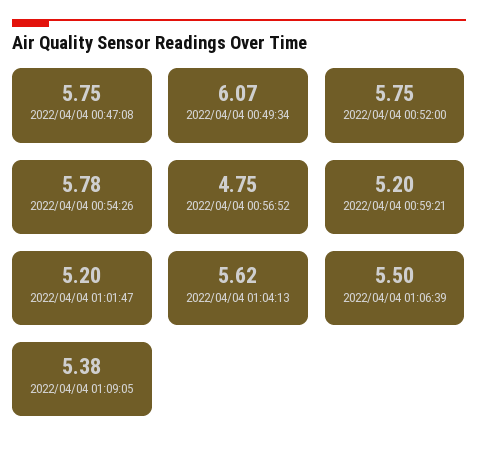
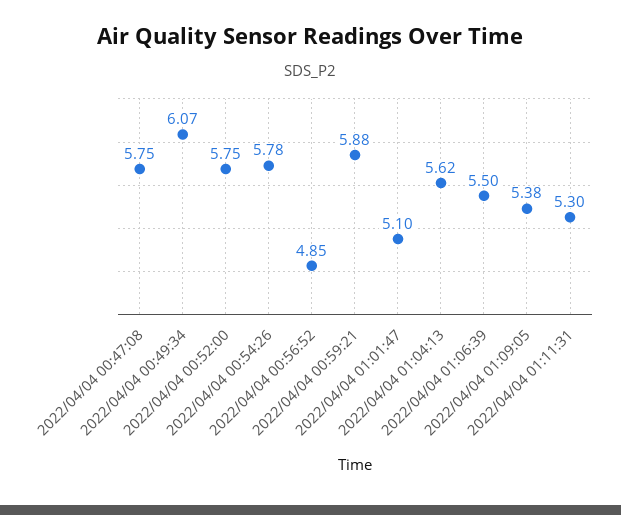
2022/04/04 00:56:52: 4.75 -> 4.85
2022/04/04 00:59:21: 5.2 -> 5.88
2022/04/04 01:01:47: 5.2 -> 5.1
2022/04/04 01:11:31: none -> 5.3

